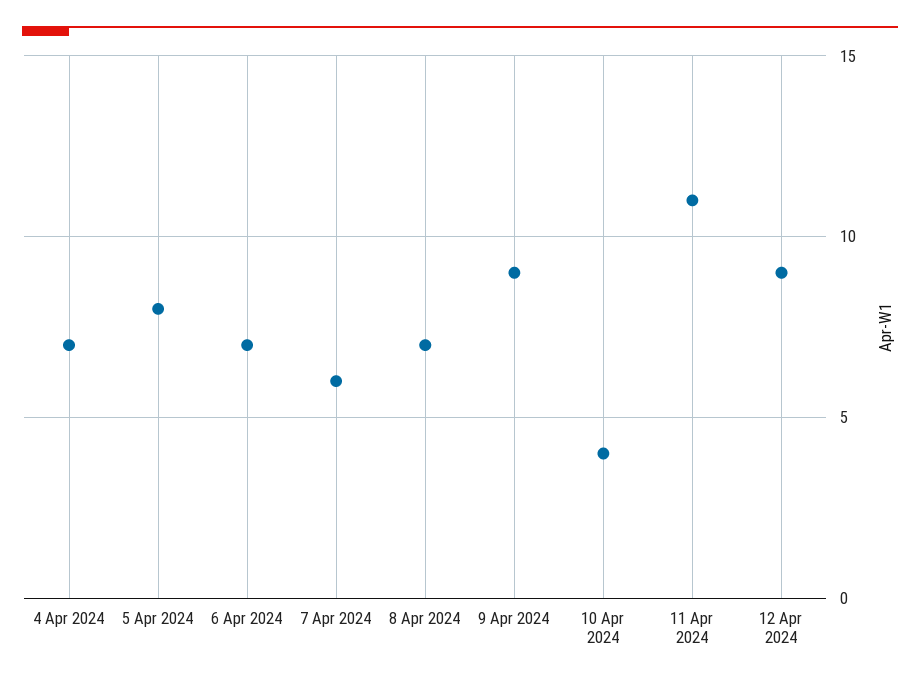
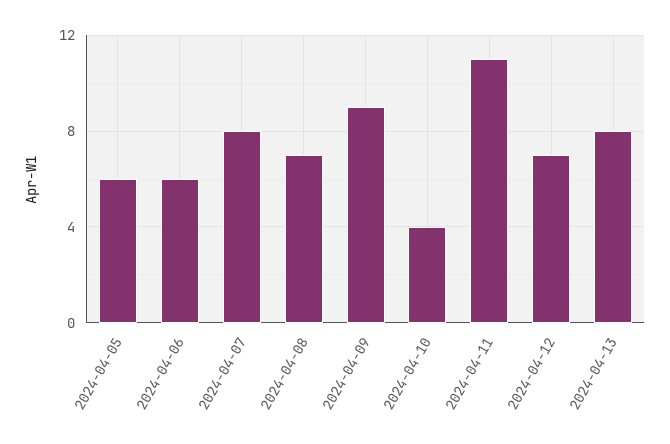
4 Apr 2024: 7 -> none
5 Apr 2024: 8 -> 6
6 Apr 2024: 7 -> 6
7 Apr 2024: 6 -> 8
12 Apr 2024: 9 -> 7
2024-04-13: none -> 8

